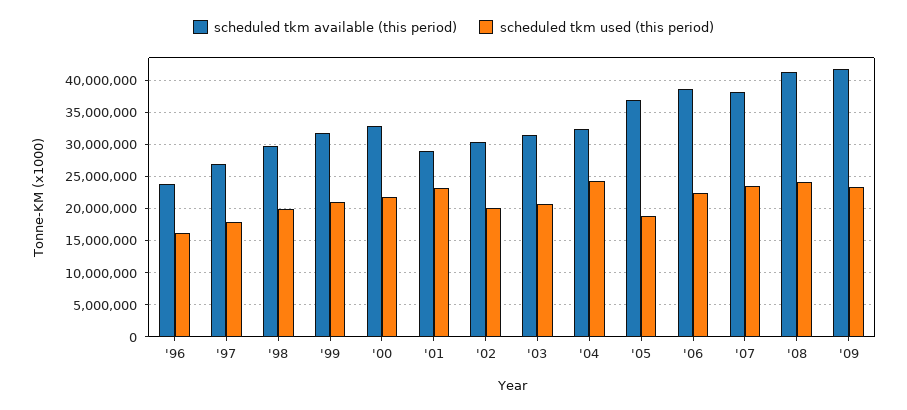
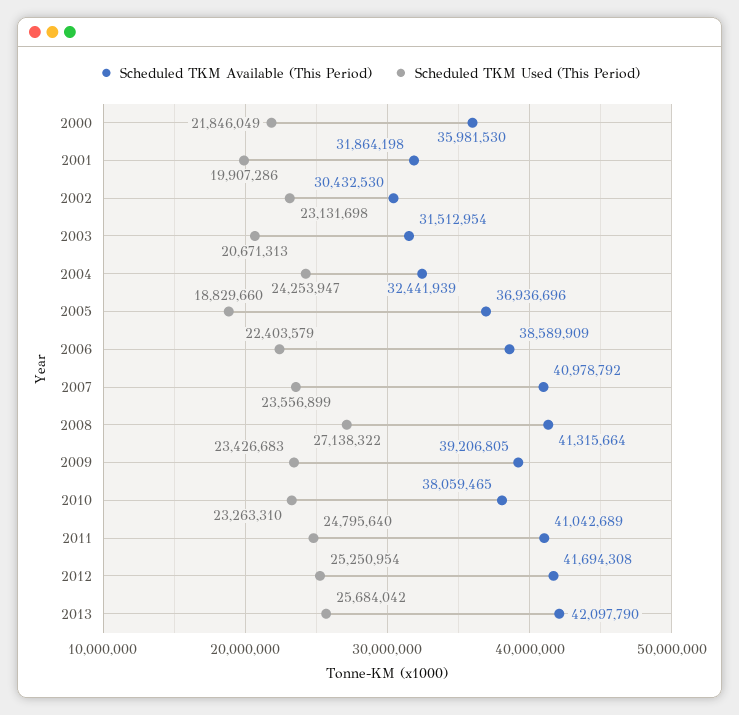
scheduled tkm available (this period), '96: 24000000 -> none
scheduled tkm used (this period), '96: 16000000 -> none
scheduled tkm available (this period), '97: 27000000 -> none
scheduled tkm used (this period), '97: 18000000 -> none
scheduled tkm available (this period), '98: 30000000 -> none
scheduled tkm used (this period), '98: 20000000 -> none
scheduled tkm available (this period), '99: 32000000 -> none
scheduled tkm used (this period), '99: 21000000 -> none
scheduled tkm available (this period), '00: 33000000 -> 35981530
scheduled tkm available (this period), '01: 29000000 -> 31864198
scheduled tkm used (this period), '01: 23000000 -> 19907286
scheduled tkm used (this period), '02: 20000000 -> 23131698
scheduled tkm available (this period), '07: 38000000 -> 40978792
scheduled tkm used (this period), '08: 24000000 -> 27138322
scheduled tkm available (this period), '09: 42000000 -> 39206805
scheduled tkm available (this period), 2010: none -> 38059465
scheduled tkm used (this period), 2010: none -> 23263310
scheduled tkm available (this period), 2011: none -> 41042689
scheduled tkm used (this period), 2011: none -> 24795640
scheduled tkm available (this period), 2012: none -> 41694308
scheduled tkm used (this period), 2012: none -> 25250954
scheduled tkm available (this period), 2013: none -> 42097790
scheduled tkm used (this period), 2013: none -> 25684042

